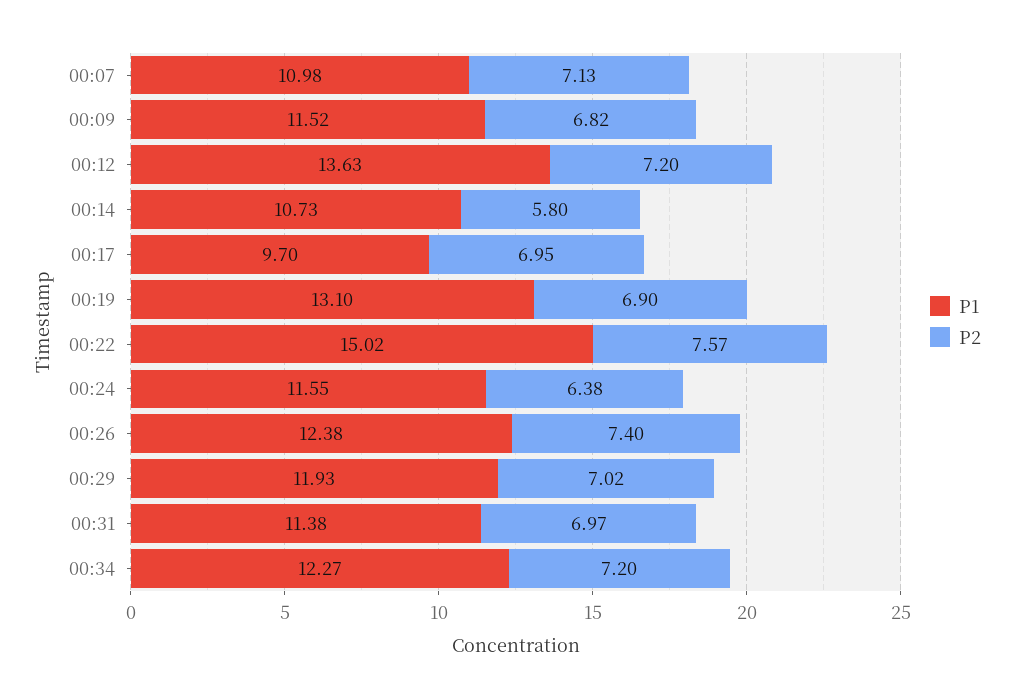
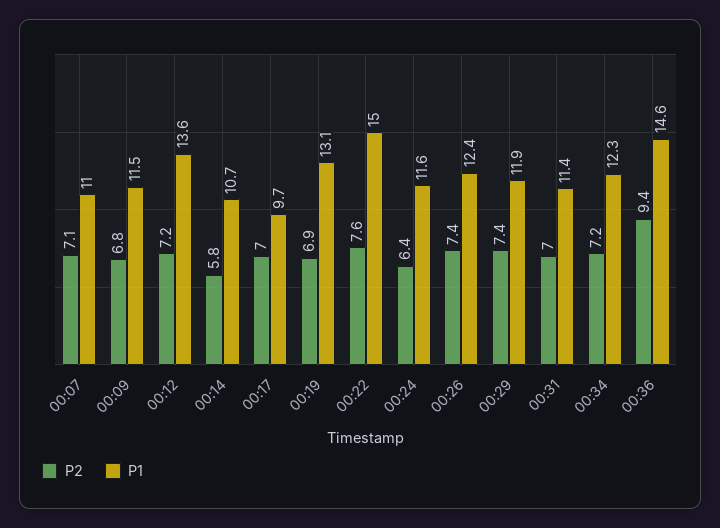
P2, 00:29: 7.02 -> 7.4
P2, 00:36: none -> 9.4
P1, 00:36: none -> 14.6

